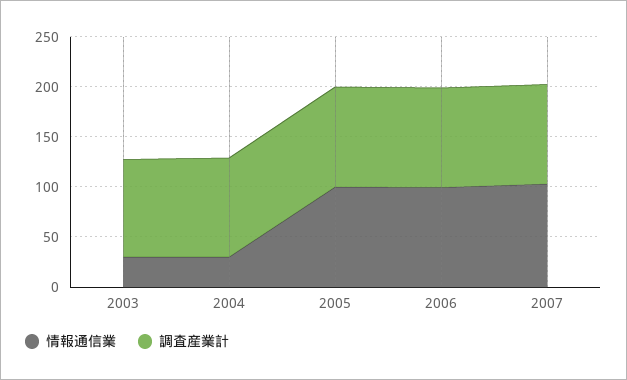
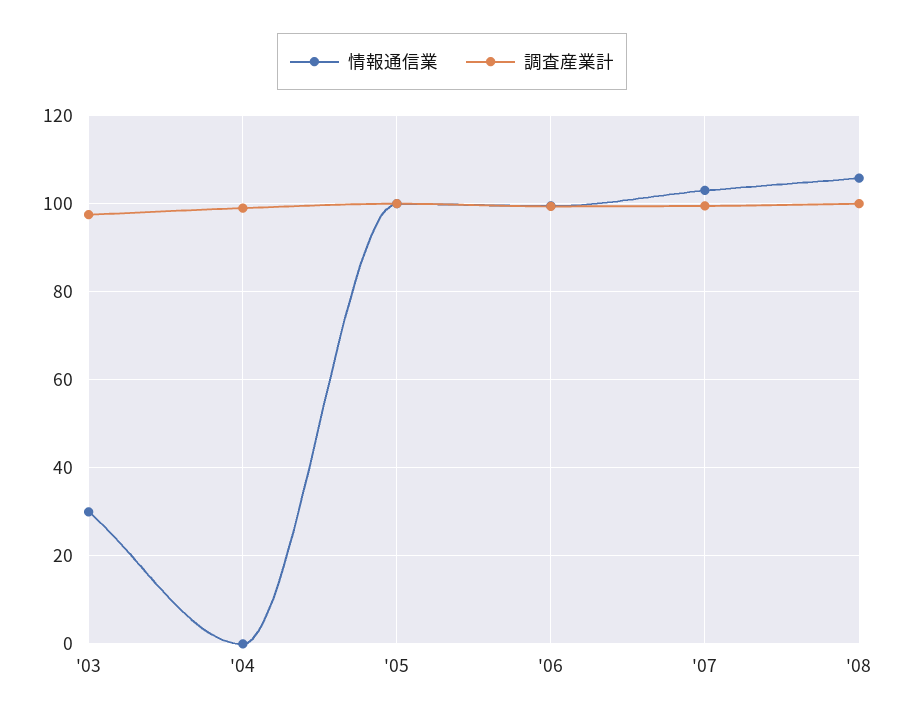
情報通信業, 2004: 30 -> 0
情報通信業, '08: none -> 106
調査産業計, '08: none -> 100

